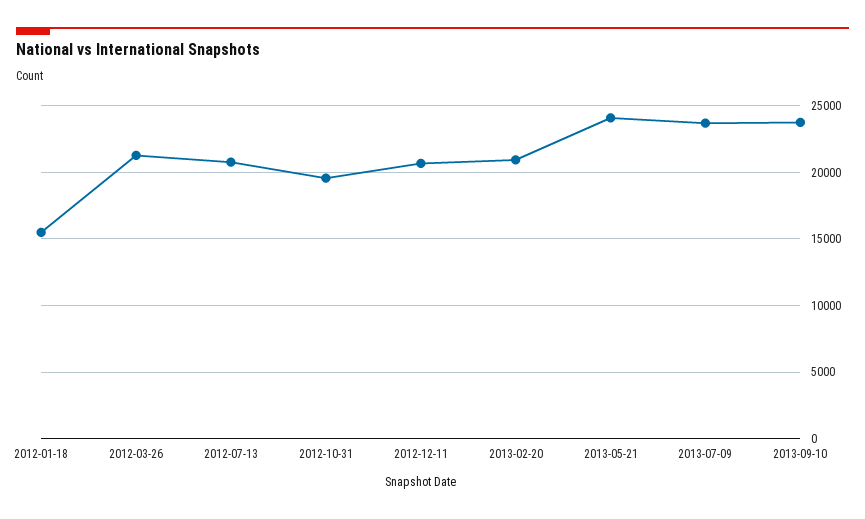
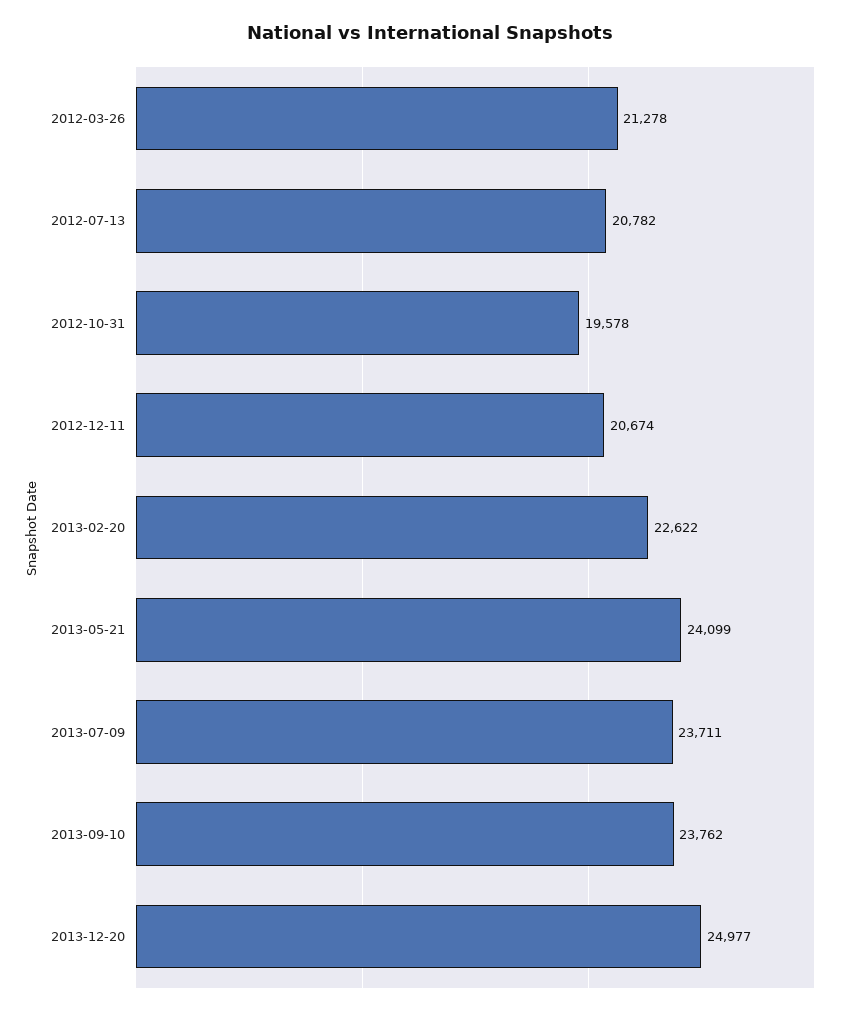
2012-01-18: 15500 -> none
2013-02-20: 21000 -> 22622
2013-12-20: none -> 24977

